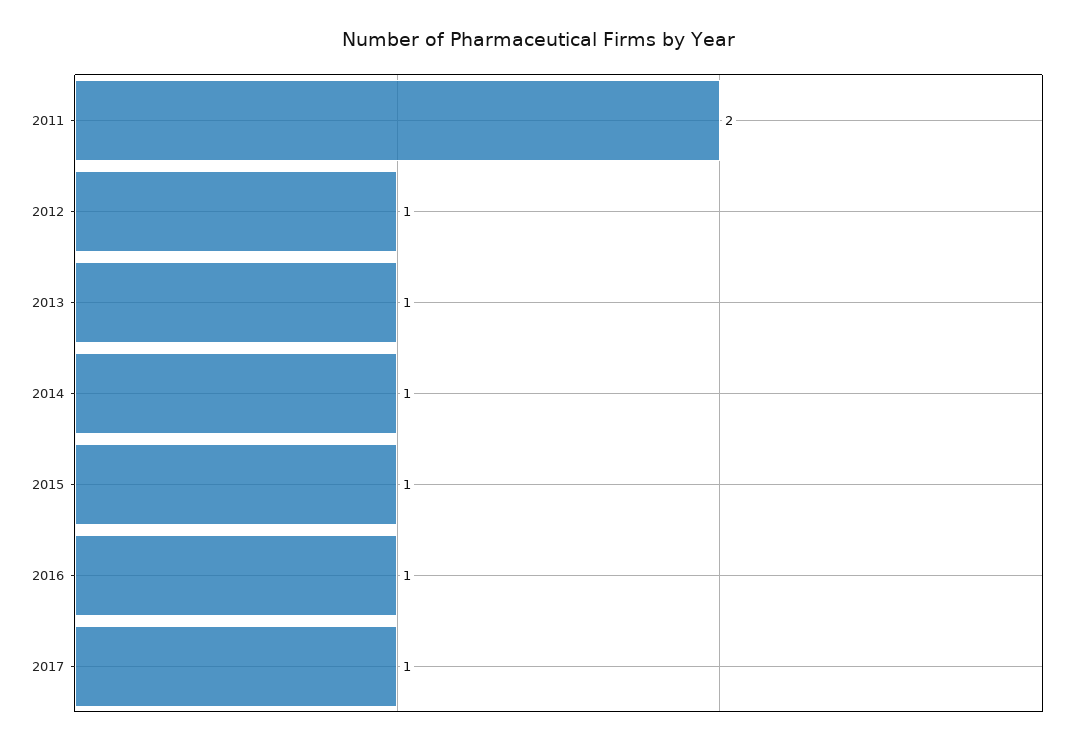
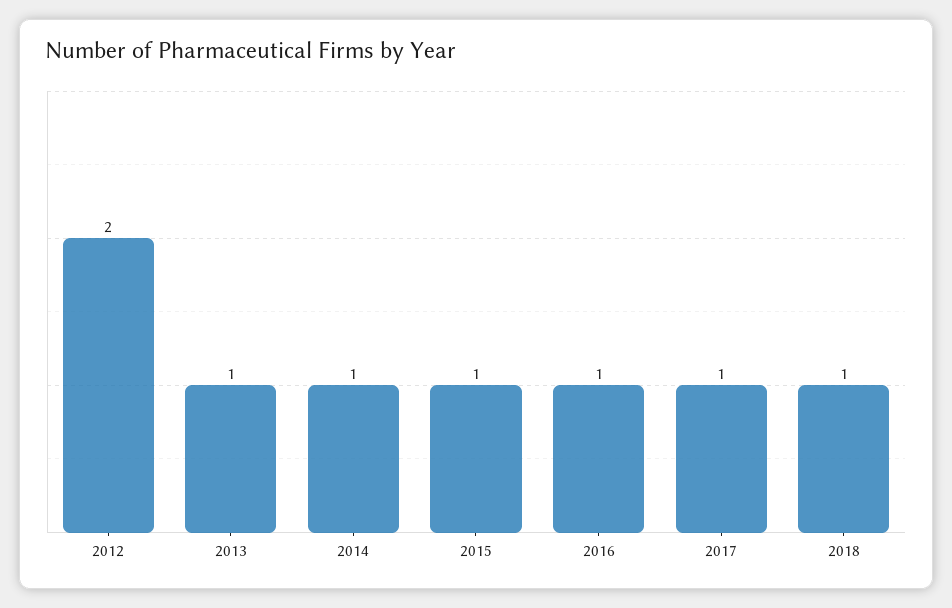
2011: 2 -> none
2012: 1 -> 2
2018: none -> 1

